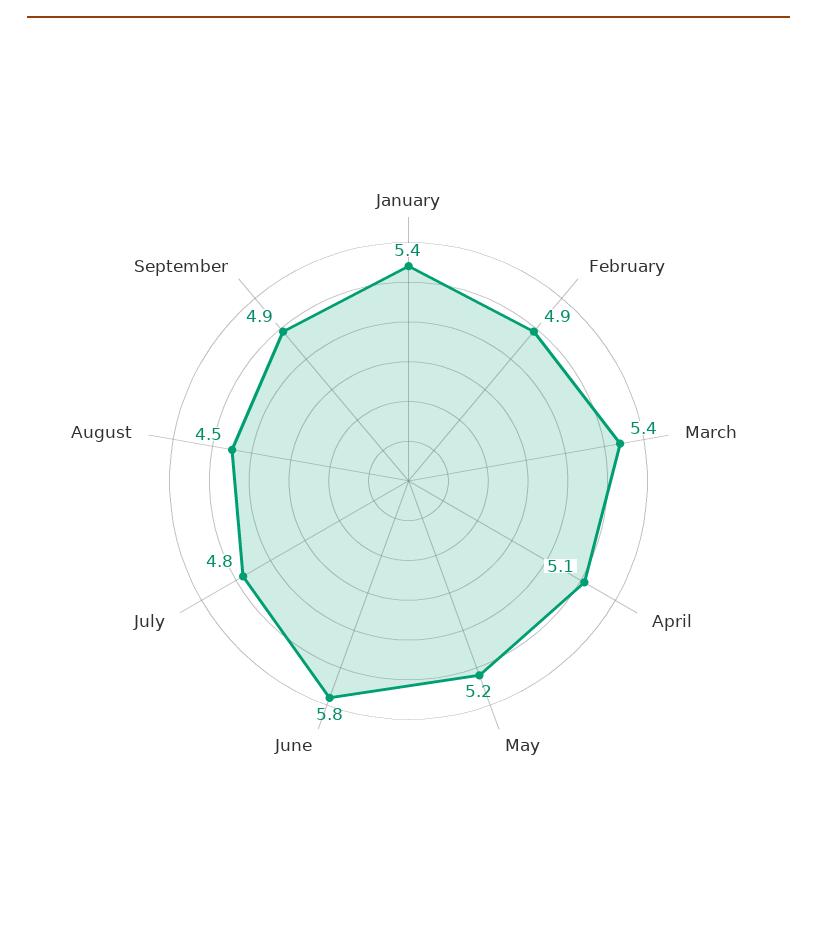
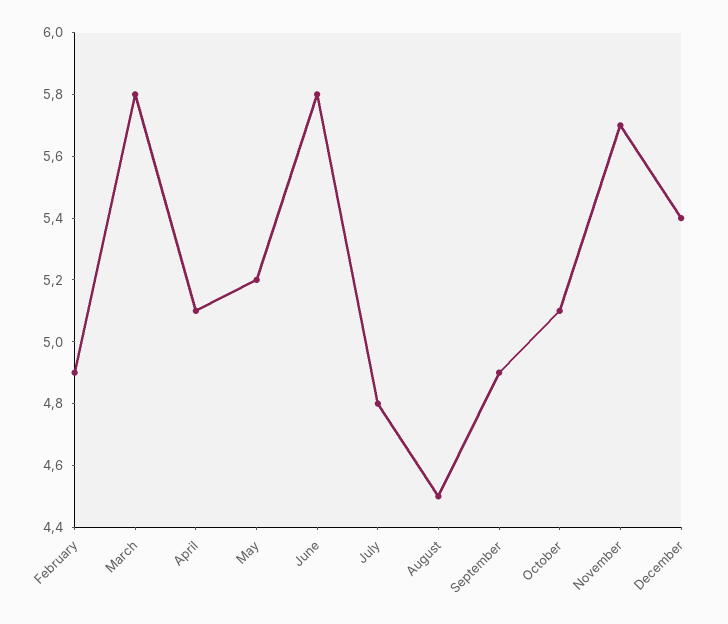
January: 5.4 -> none
March: 5.4 -> 5.8
October: none -> 5.1
November: none -> 5.7
December: none -> 5.4

